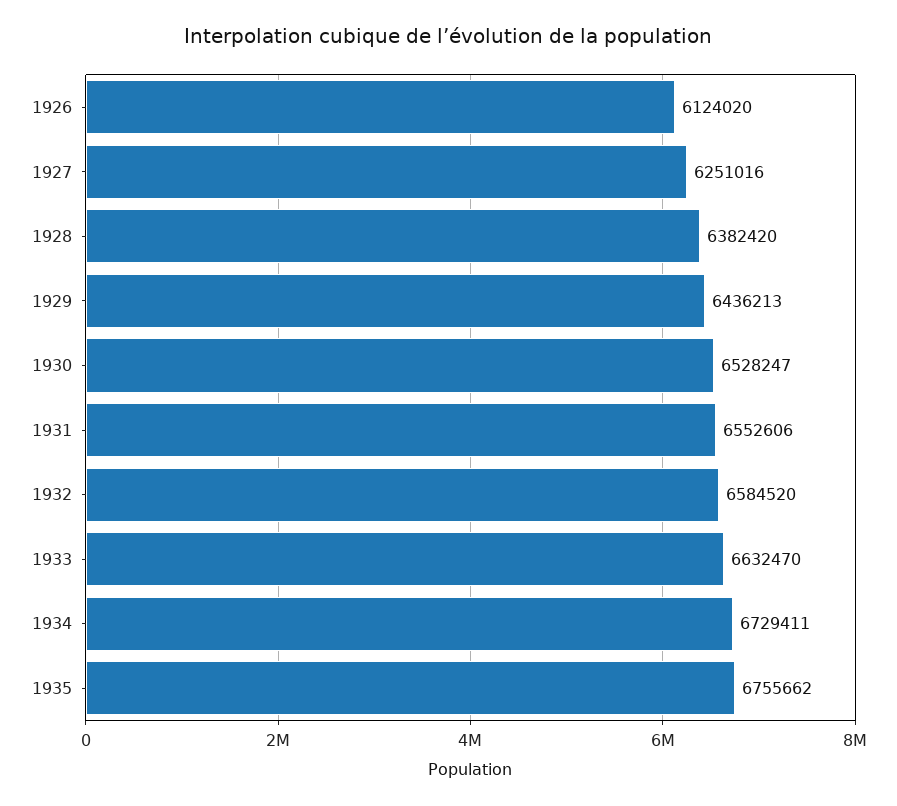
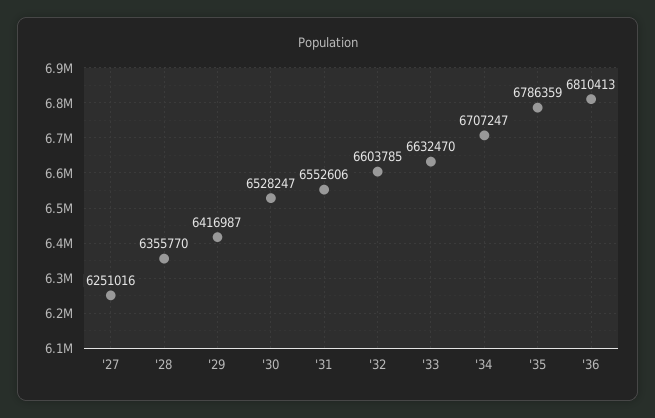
1926: 6124020 -> none
1928: 6382420 -> 6355770
1929: 6436213 -> 6416987
1932: 6584520 -> 6603785
1934: 6729411 -> 6707247
1935: 6755662 -> 6786359
'36: none -> 6810413

